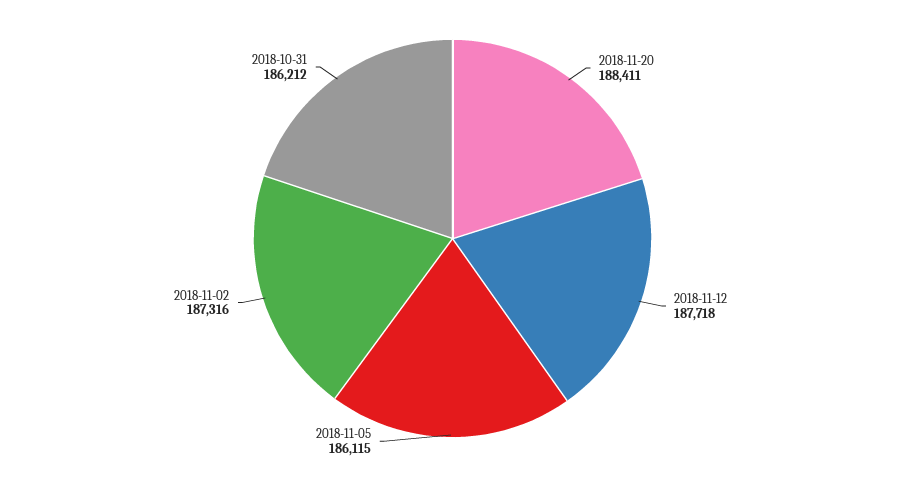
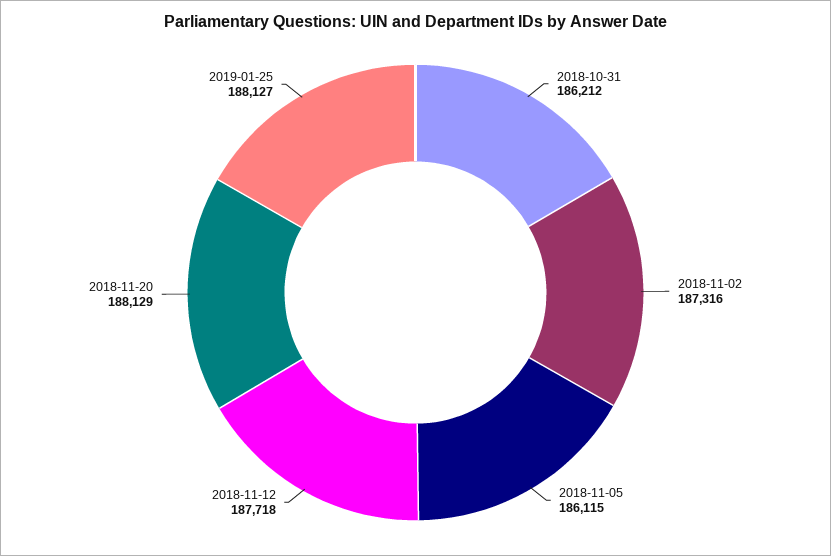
2018-11-20: 188411 -> 188129
2019-01-25: none -> 188127

